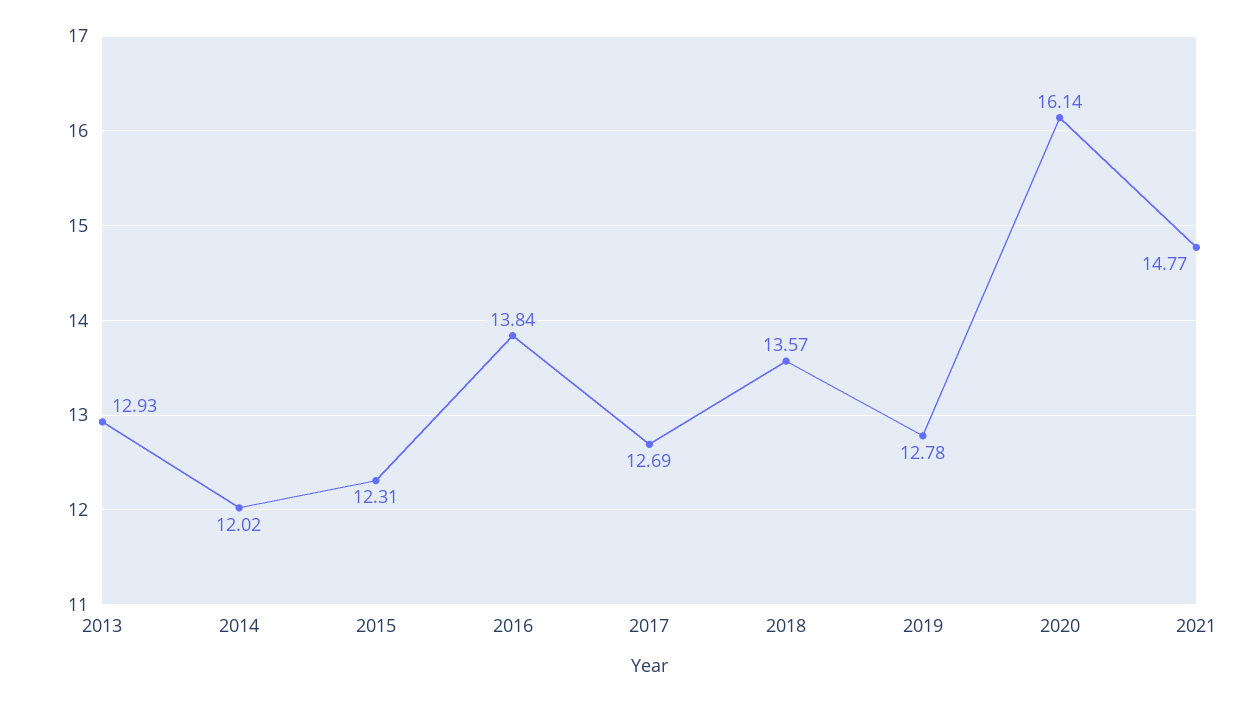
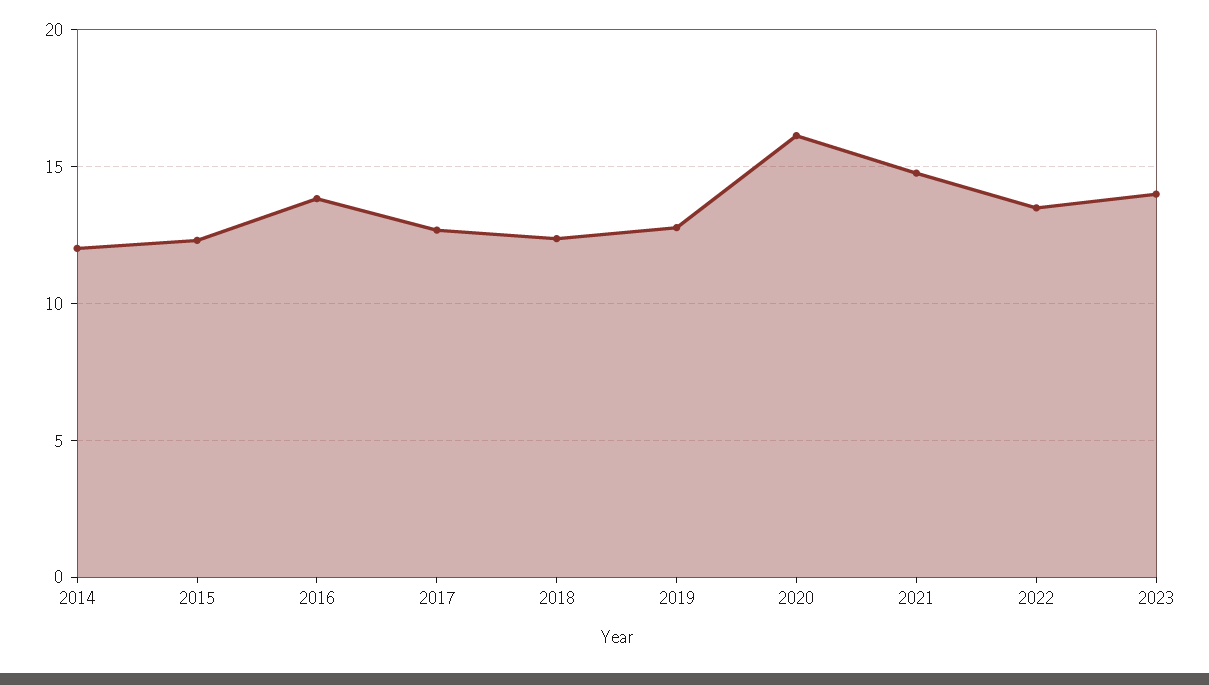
2013: 12.93 -> none
2018: 13.57 -> 12.5
2022: none -> 13.5
2023: none -> 14

